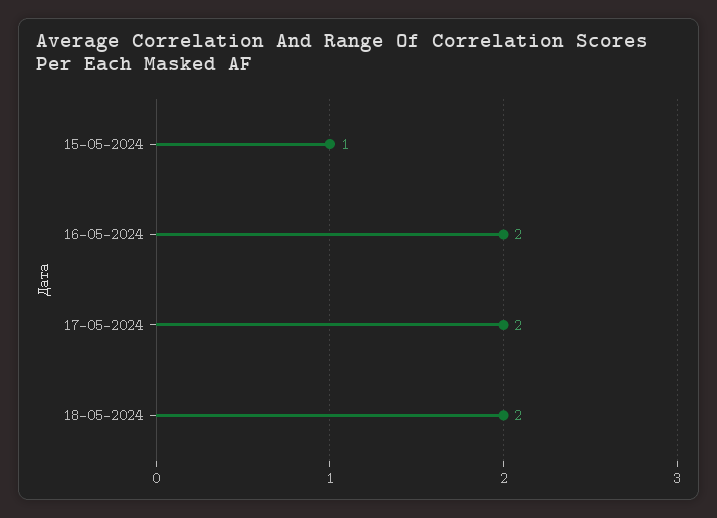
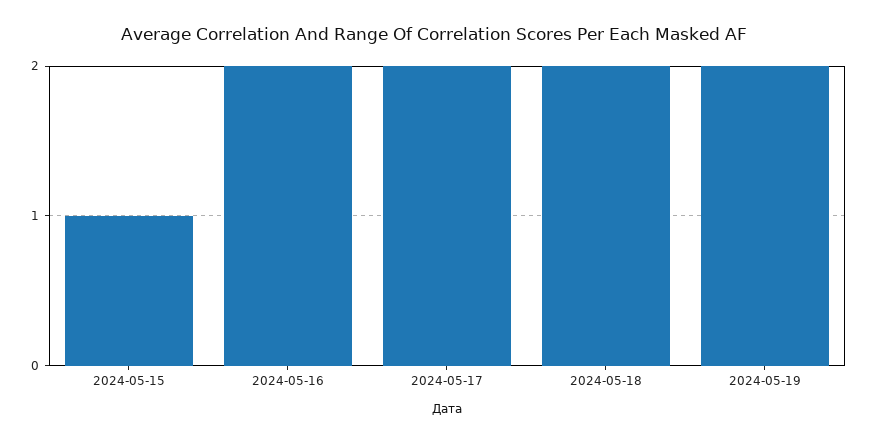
2024-05-19: none -> 2

